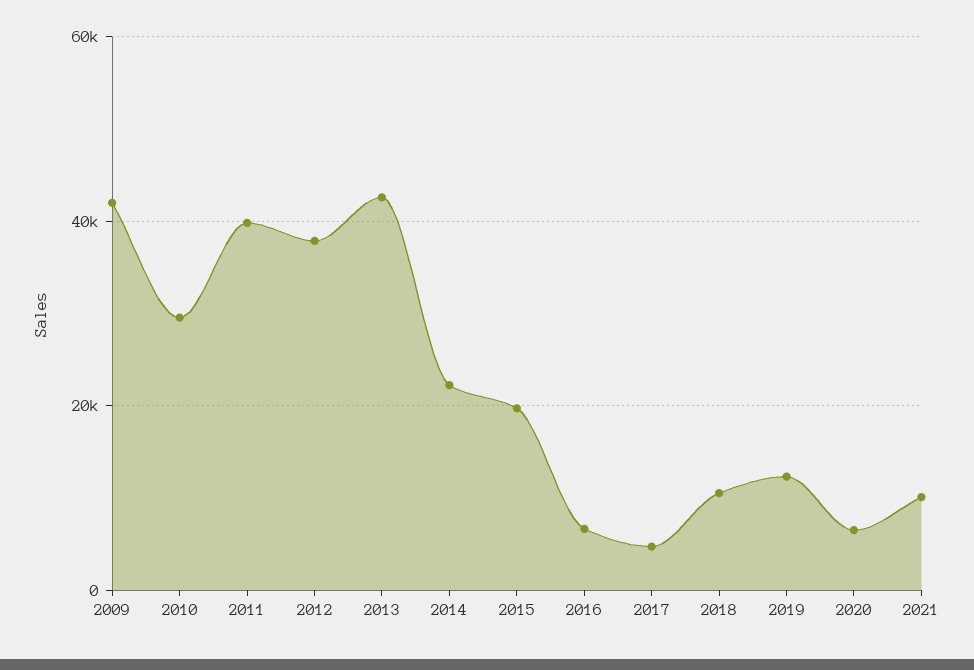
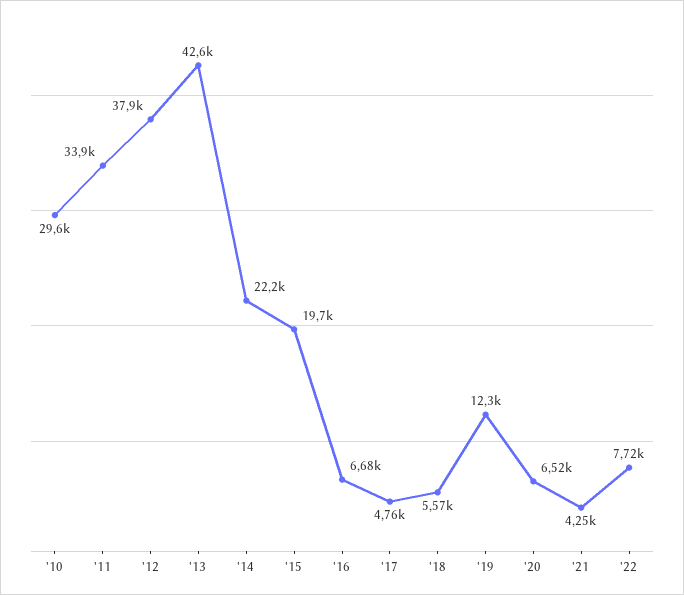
2009: 42000 -> none
2011: 40000 -> 33900
2018: 10000 -> 5570
2021: 10000 -> 4250
'22: none -> 7720

